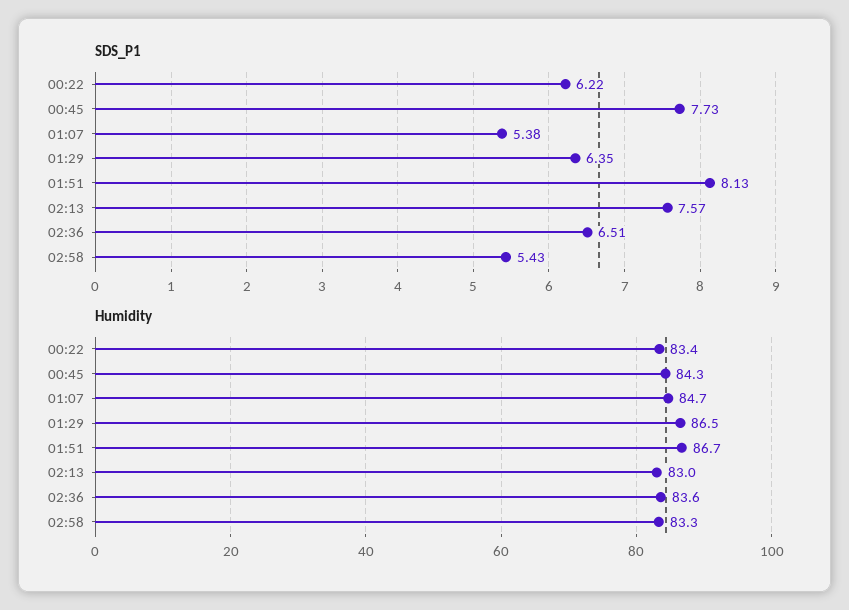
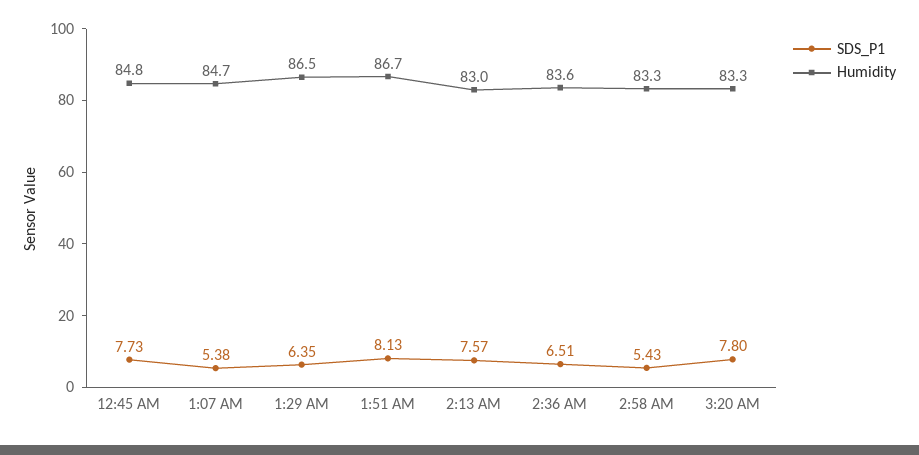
SDS_P1, 00:22: 6.22 -> none
Humidity, 00:22: 83.4 -> none
Humidity, 00:45: 84.3 -> 84.8
SDS_P1, 3:20 AM: none -> 7.8
Humidity, 3:20 AM: none -> 83.3

